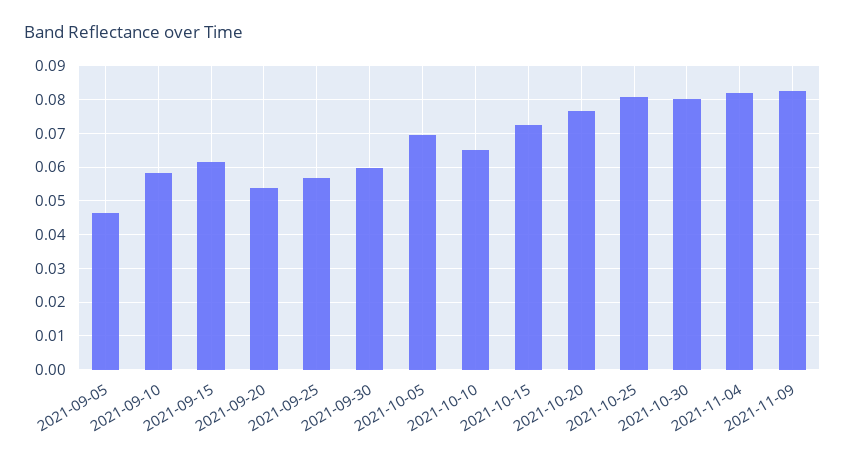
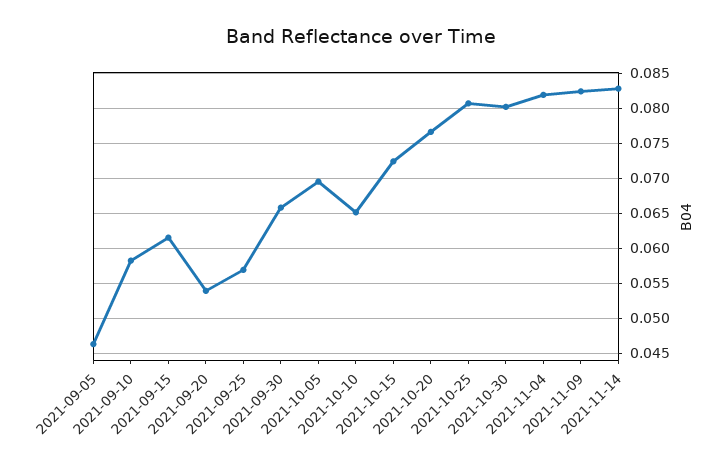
2021-09-30: 0.06 -> 0.066
2021-11-14: none -> 0.083

